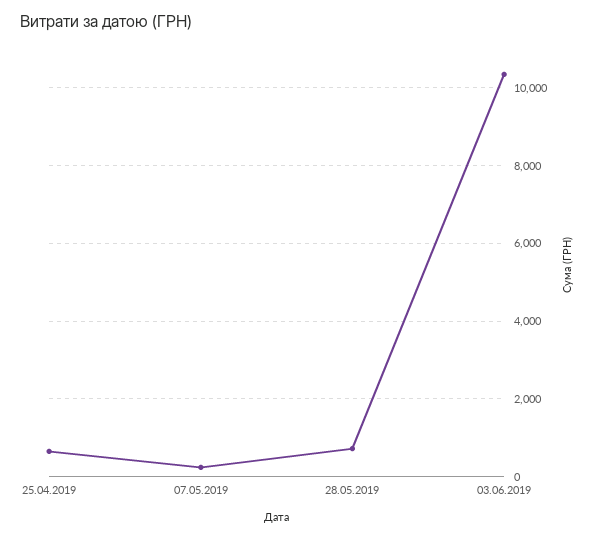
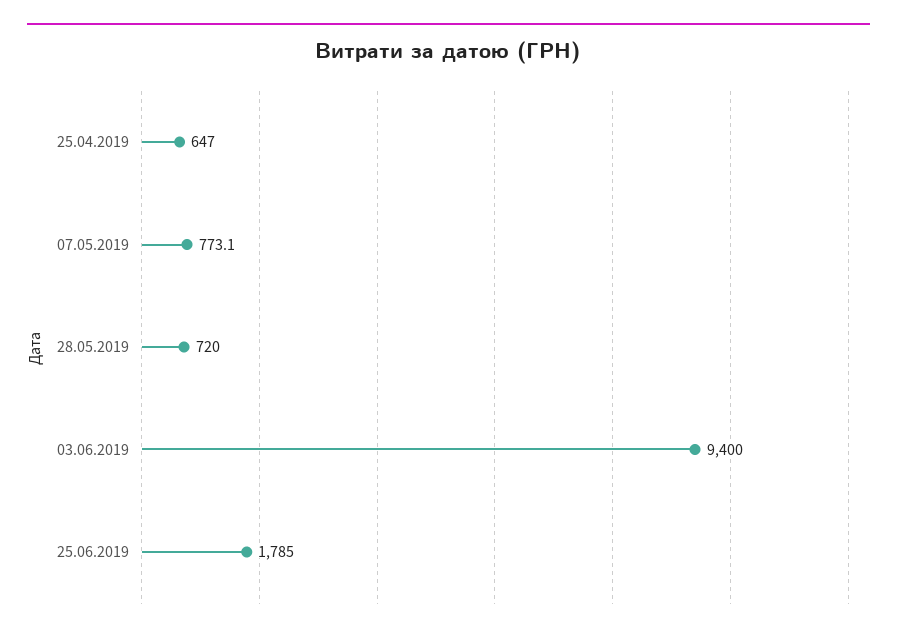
07.05.2019: 200 -> 773.1
03.06.2019: 10400 -> 9400
25.06.2019: none -> 1785

